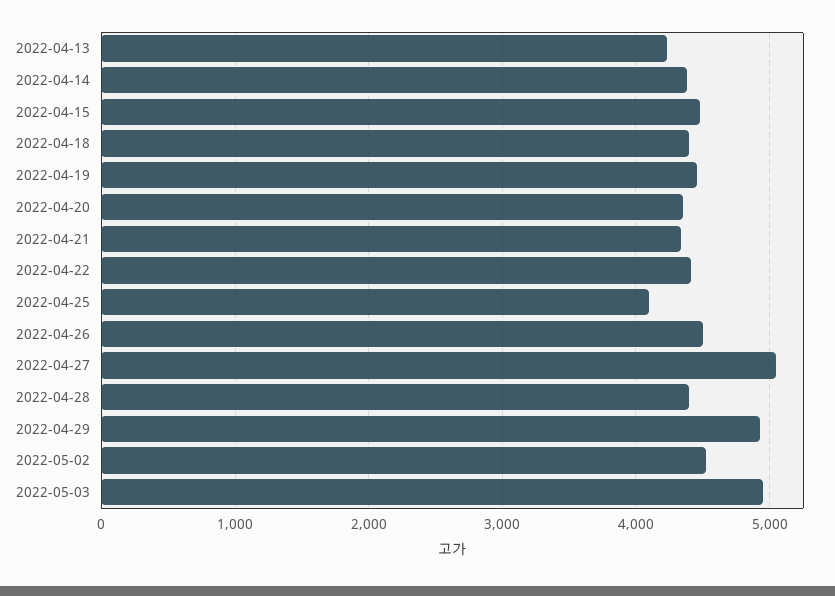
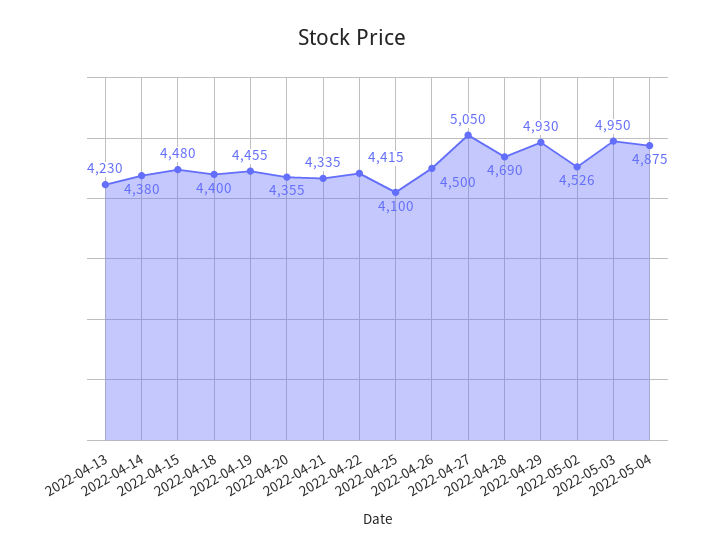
2022-04-28: 4400 -> 4690
2022-05-04: none -> 4875

